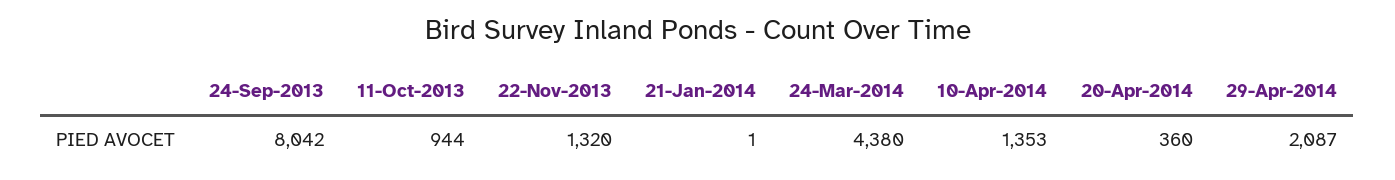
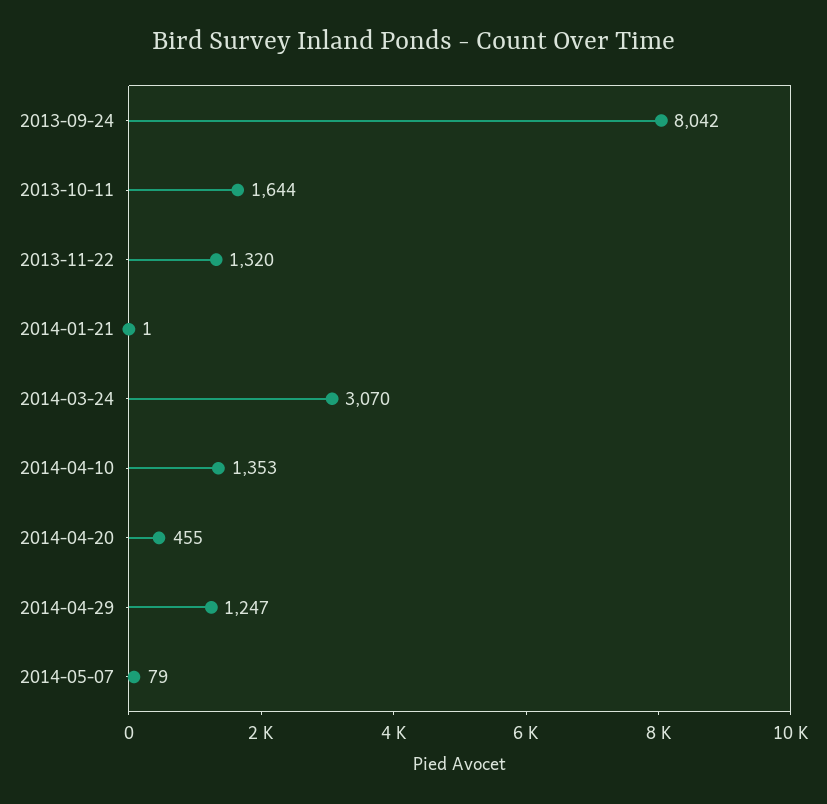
11-Oct-2013: 944 -> 1644
24-Mar-2014: 4380 -> 3070
20-Apr-2014: 360 -> 455
29-Apr-2014: 2087 -> 1247
2014-05-07: none -> 79

